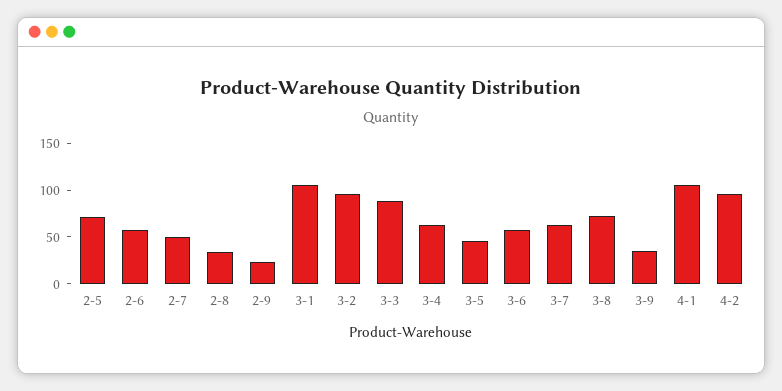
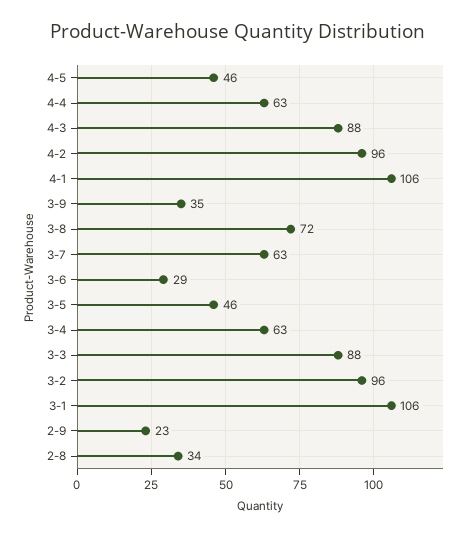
2-5: 70 -> none
2-6: 60 -> none
2-7: 50 -> none
3-6: 60 -> 29
4-5: none -> 46
4-4: none -> 63
4-3: none -> 88

